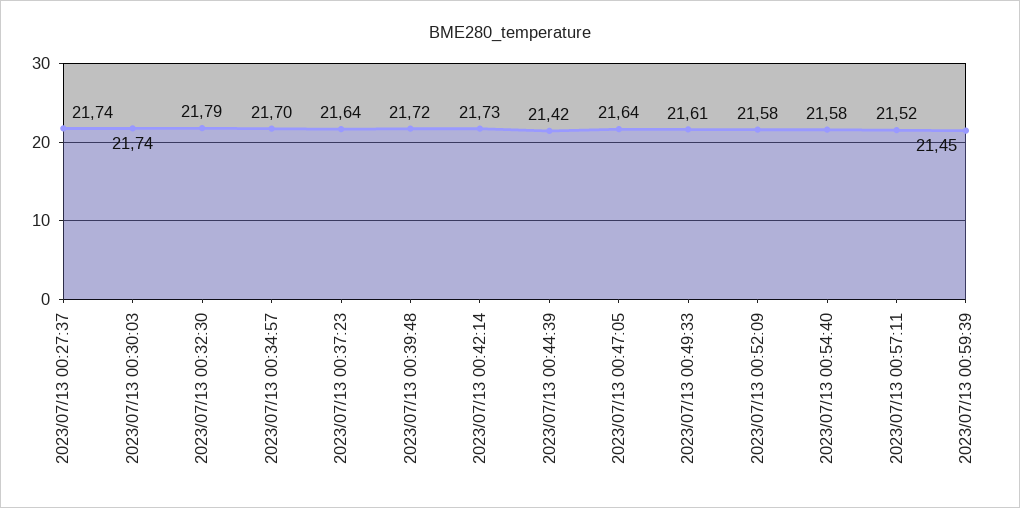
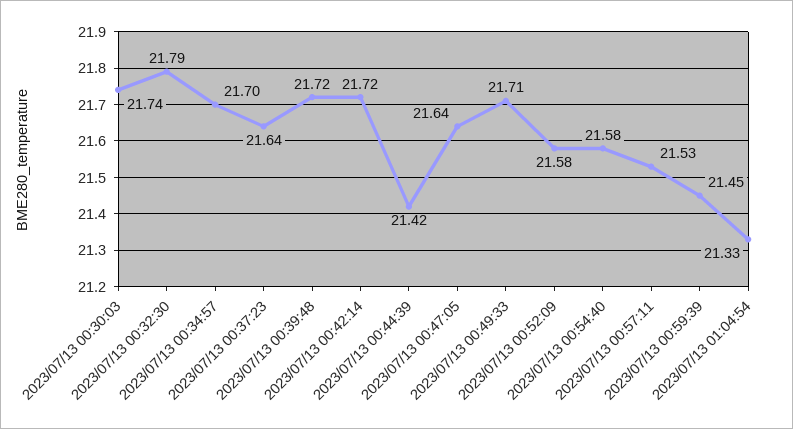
2023/07/13 00:27:37: 21.74 -> none
2023/07/13 00:42:14: 21.73 -> 21.72
2023/07/13 00:49:33: 21.61 -> 21.71
2023/07/13 00:57:11: 21.52 -> 21.53
2023/07/13 01:04:54: none -> 21.33

